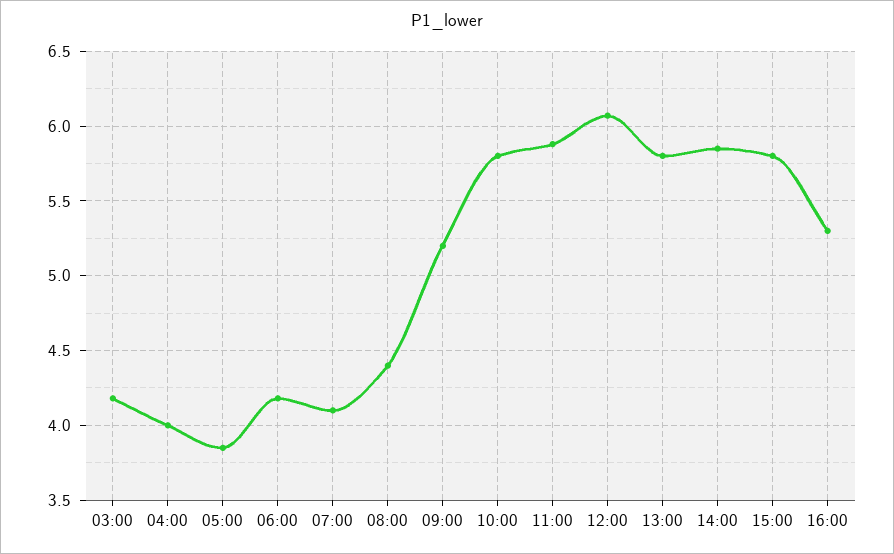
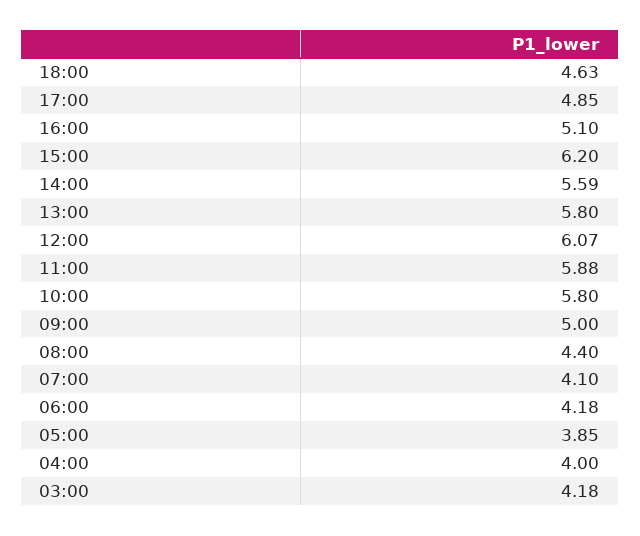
09:00: 5.2 -> 5
14:00: 5.85 -> 5.59
15:00: 5.8 -> 6.2
16:00: 5.3 -> 5.1
18:00: none -> 4.63
17:00: none -> 4.85

